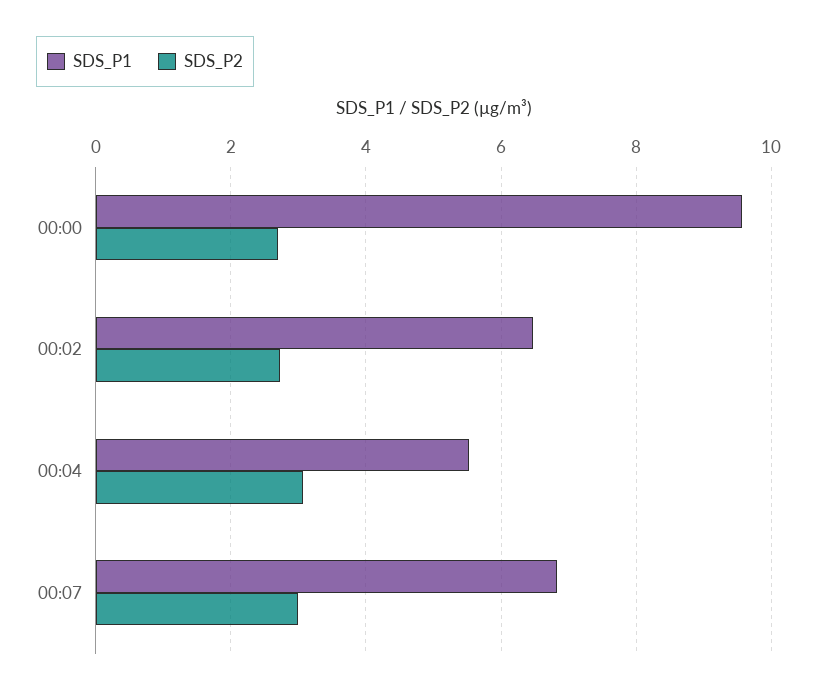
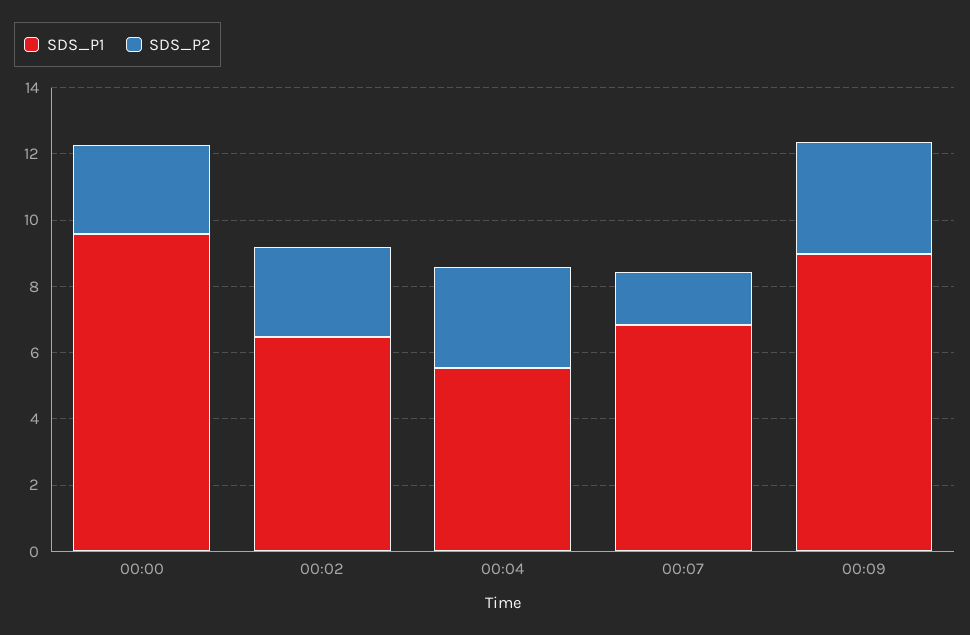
SDS_P2, 00:07: 3 -> 1.5
SDS_P1, 00:09: none -> 9
SDS_P2, 00:09: none -> 3.5

